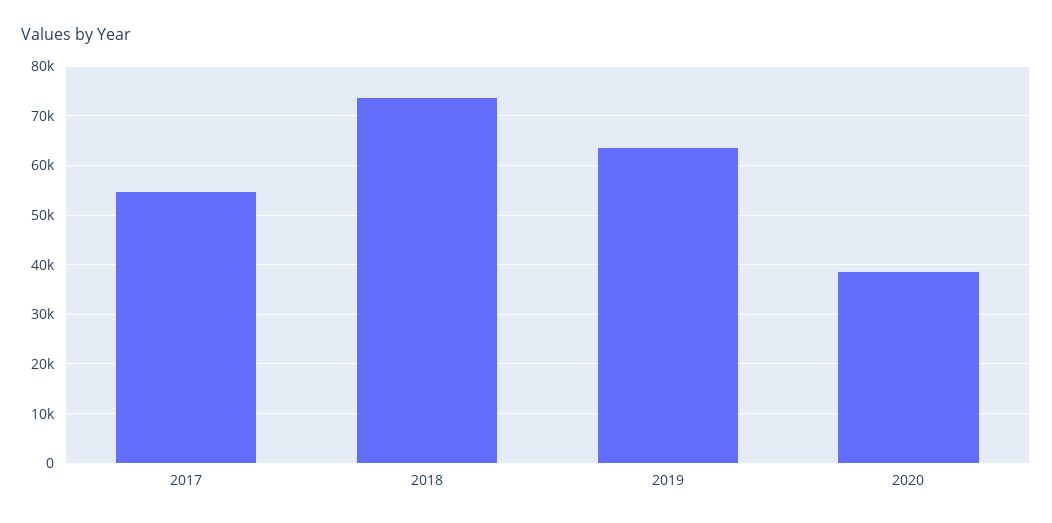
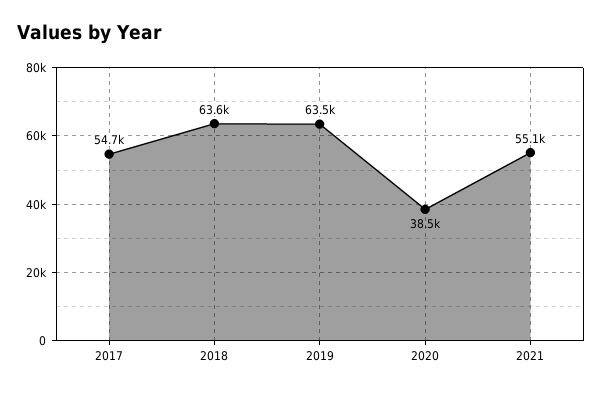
2018: 74000 -> 63600
2021: none -> 55100

